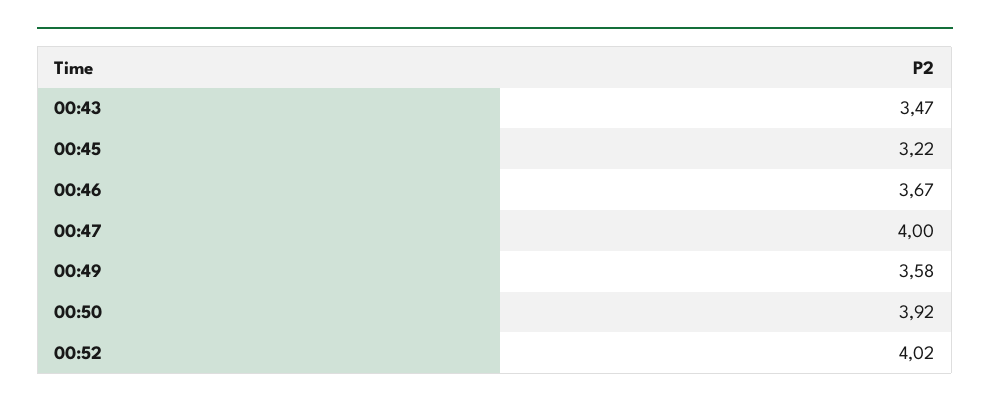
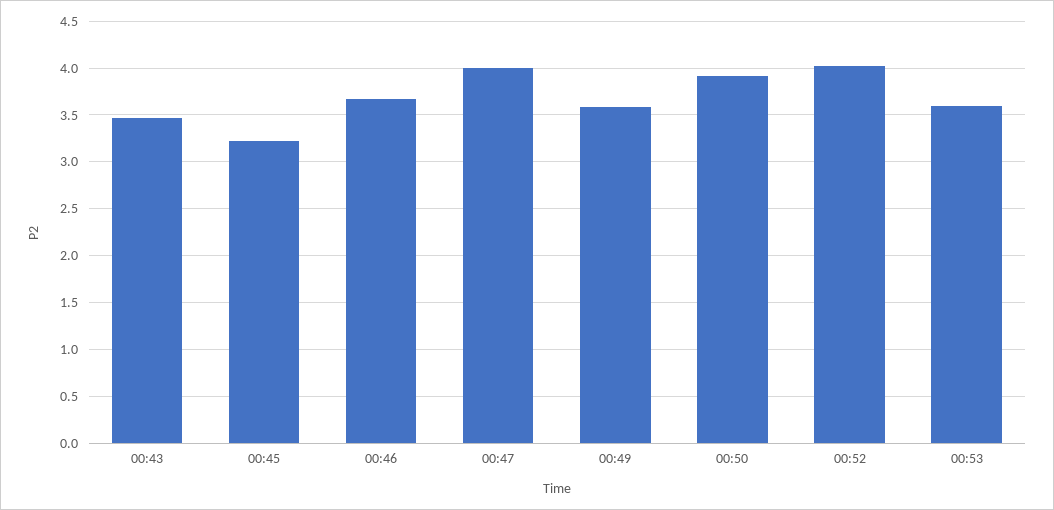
00:53: none -> 3.6

